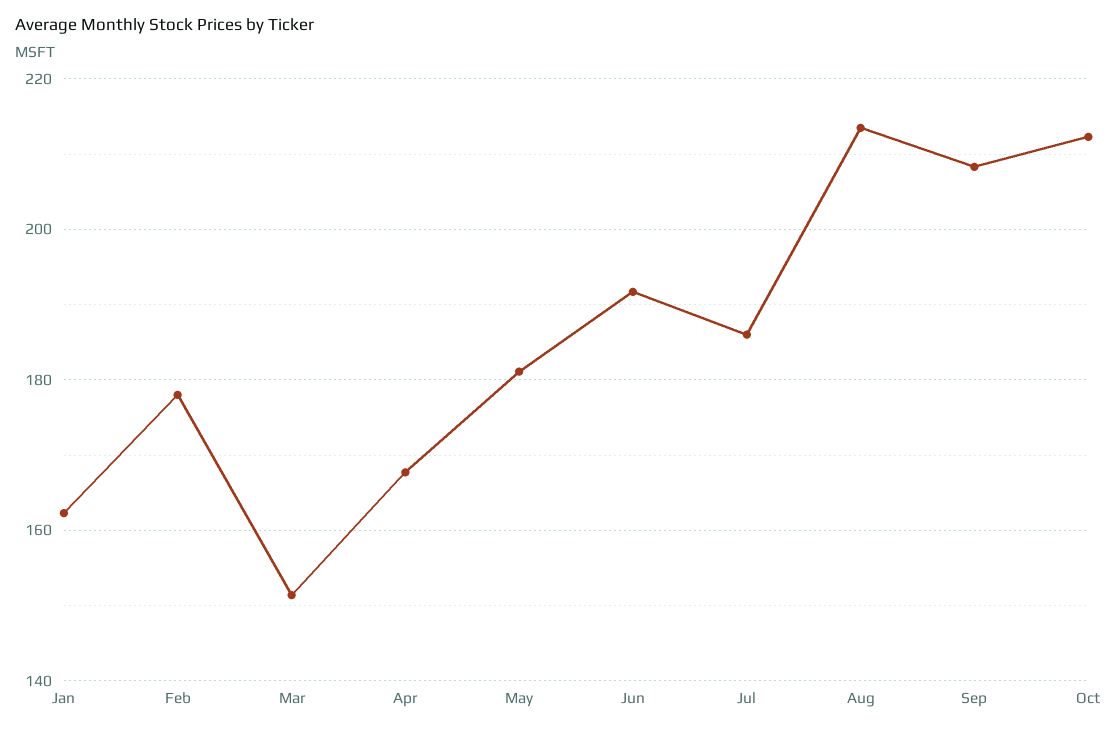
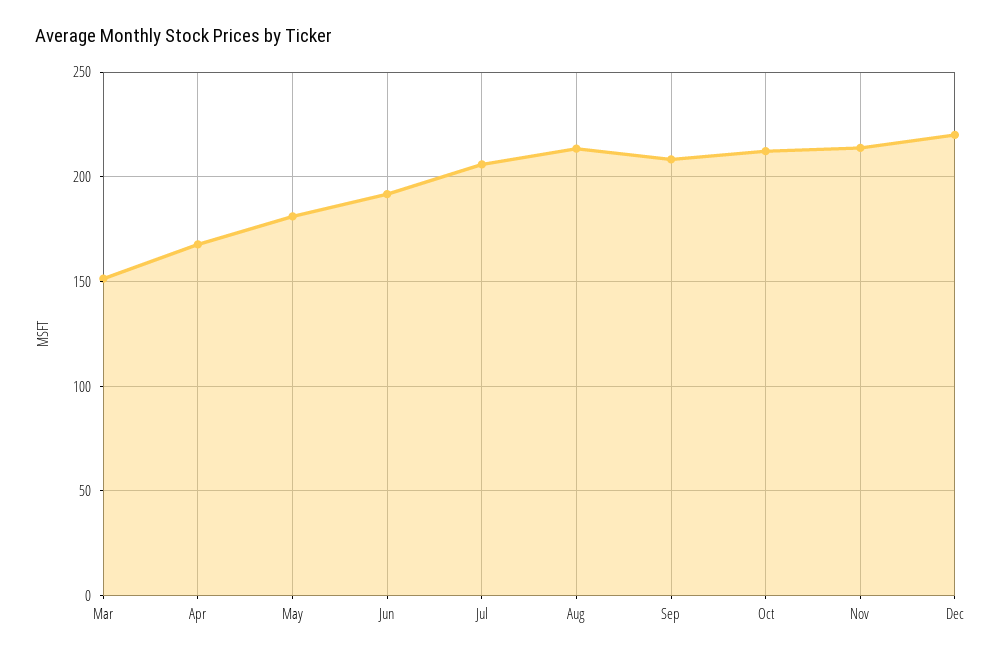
Jan: 162 -> none
Feb: 178 -> none
Jul: 186 -> 205
Nov: none -> 215
Dec: none -> 220

